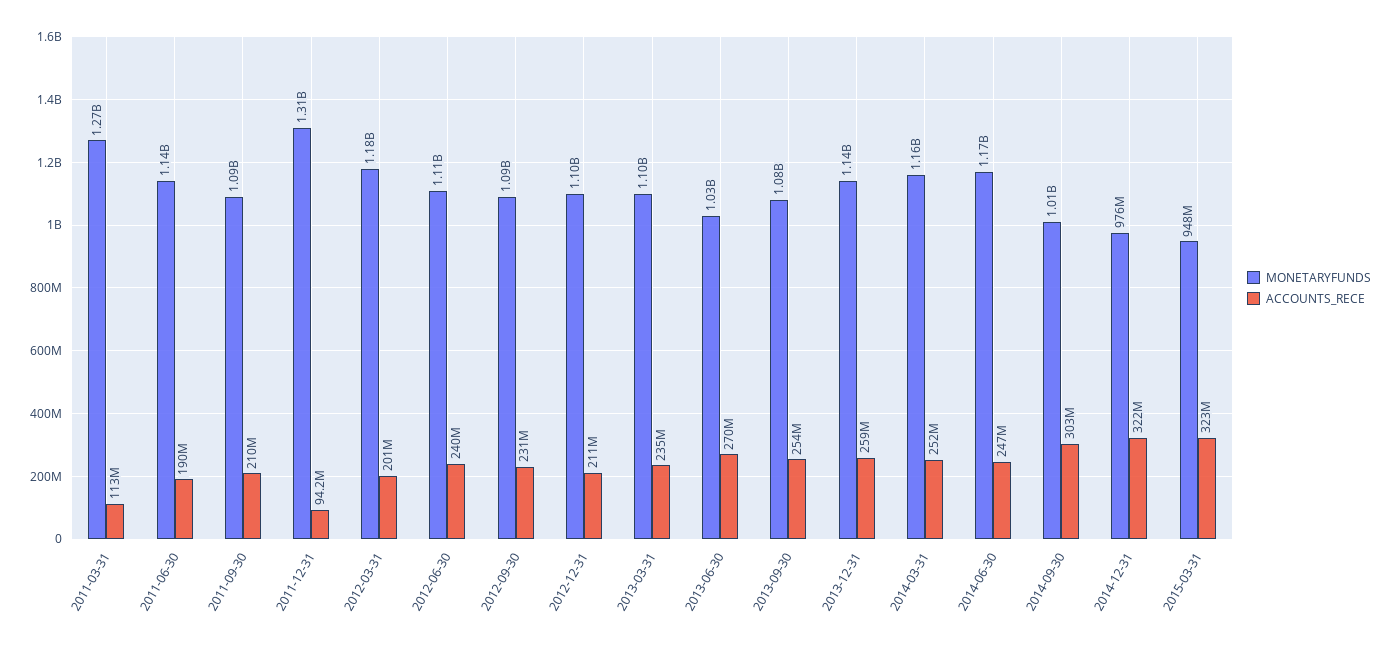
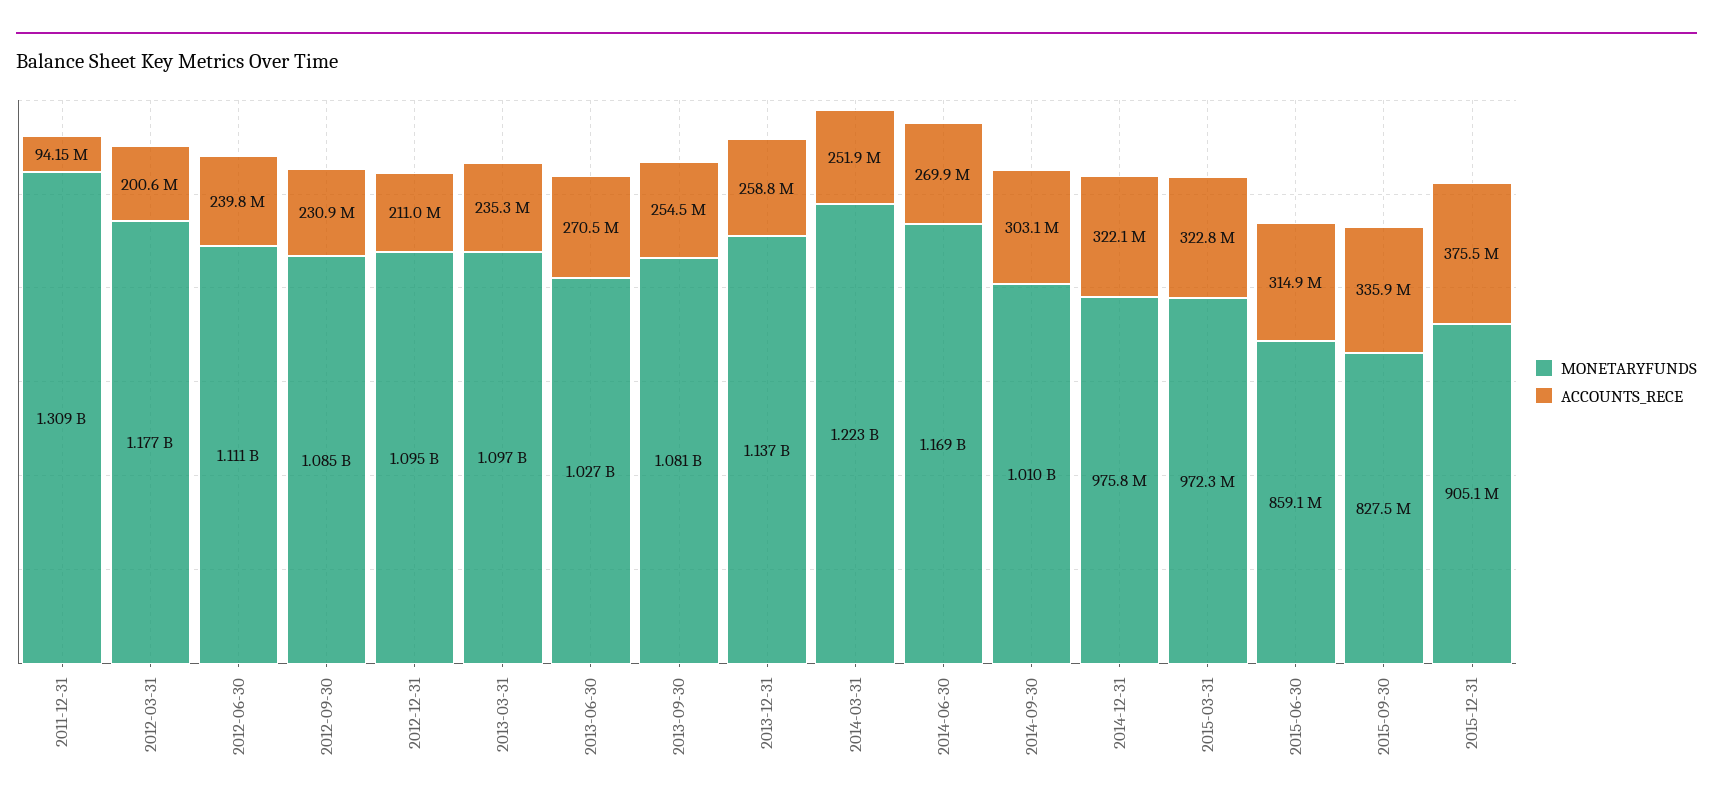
MONETARYFUNDS, 2011-03-31: 1270000000 -> none
ACCOUNTS_RECE, 2011-03-31: 113000000 -> none
MONETARYFUNDS, 2011-06-30: 1140000000 -> none
ACCOUNTS_RECE, 2011-06-30: 190000000 -> none
MONETARYFUNDS, 2011-09-30: 1090000000 -> none
ACCOUNTS_RECE, 2011-09-30: 210000000 -> none
MONETARYFUNDS, 2014-03-31: 1160000000 -> 1223000000
ACCOUNTS_RECE, 2014-06-30: 247000000 -> 269900000
MONETARYFUNDS, 2015-03-31: 948000000 -> 972300000
MONETARYFUNDS, 2015-06-30: none -> 859100000
ACCOUNTS_RECE, 2015-06-30: none -> 314900000
MONETARYFUNDS, 2015-09-30: none -> 827500000
ACCOUNTS_RECE, 2015-09-30: none -> 335900000
MONETARYFUNDS, 2015-12-31: none -> 905100000
ACCOUNTS_RECE, 2015-12-31: none -> 375500000

